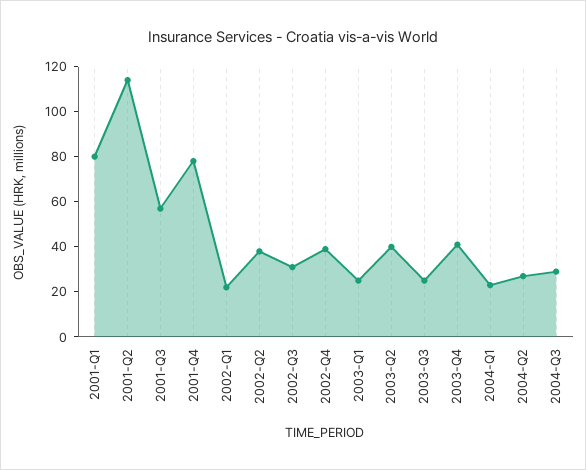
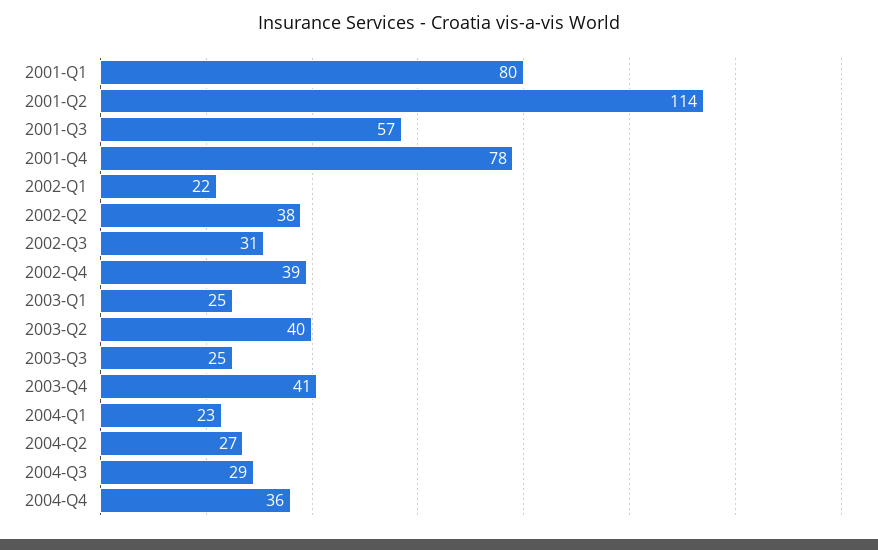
2004-Q4: none -> 36

